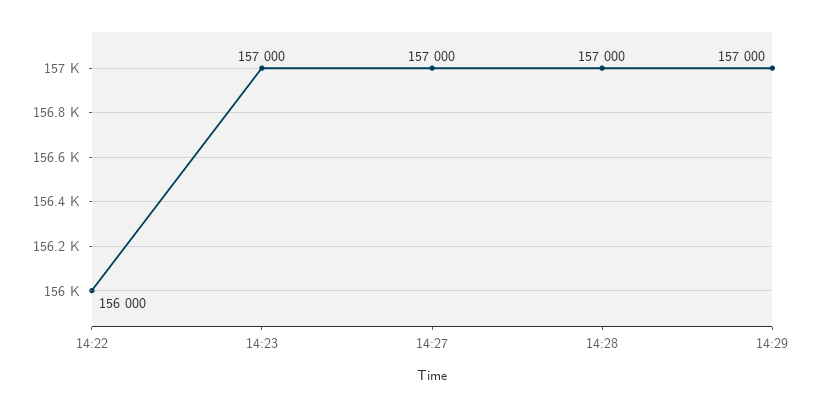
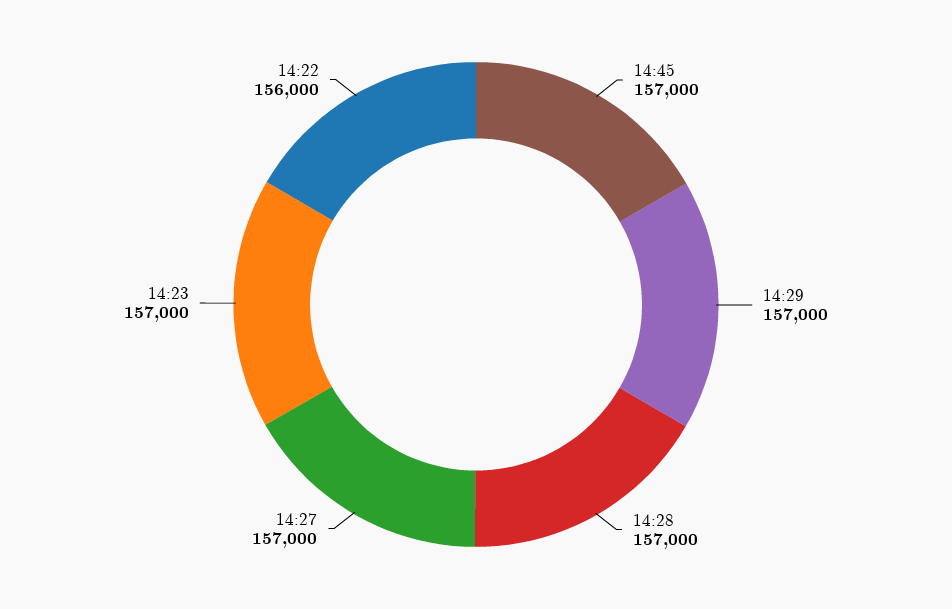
14:45: none -> 157000

